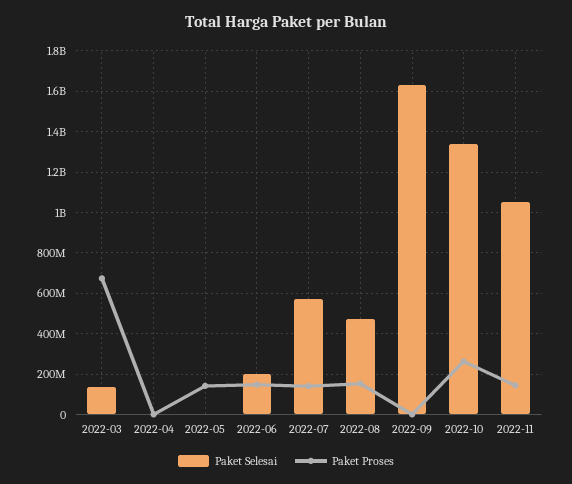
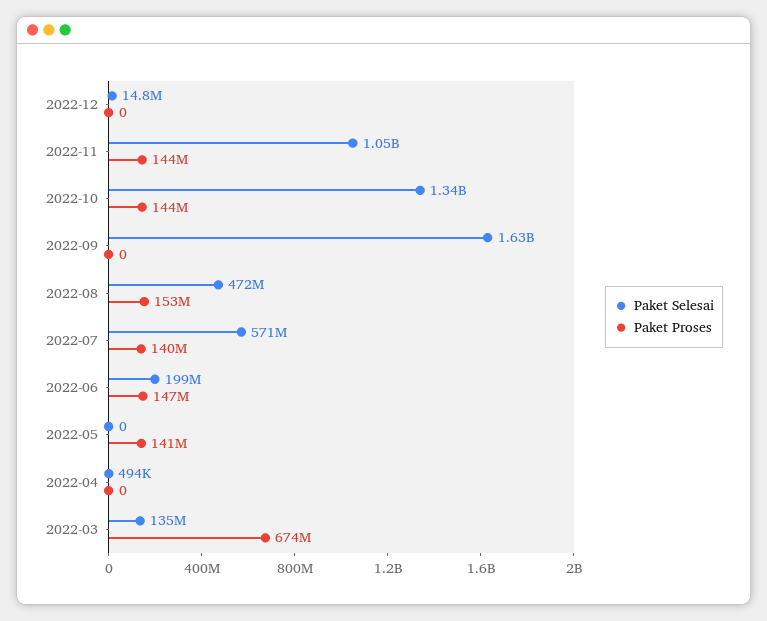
Paket Proses, 2022-10: 250000000 -> 144000000
Paket Selesai, 2022-12: none -> 14800000
Paket Proses, 2022-12: none -> 0

